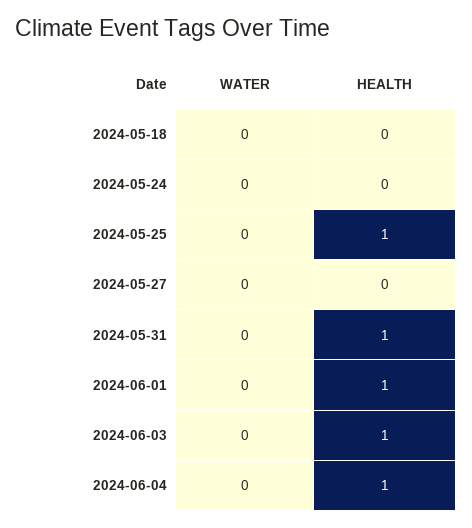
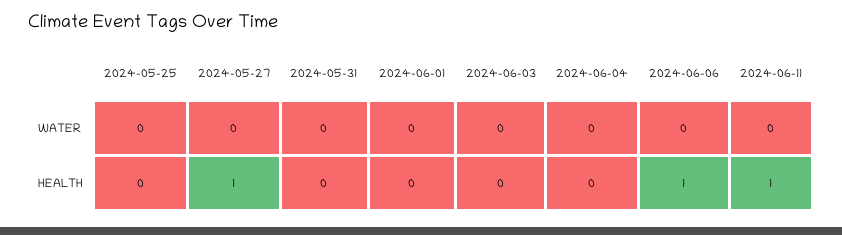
WATER, 2024-05-18: 0 -> none
HEALTH, 2024-05-18: 0 -> none
WATER, 2024-05-24: 0 -> none
HEALTH, 2024-05-24: 0 -> none
HEALTH, 2024-05-25: 1 -> 0
HEALTH, 2024-05-27: 0 -> 1
HEALTH, 2024-05-31: 1 -> 0
HEALTH, 2024-06-01: 1 -> 0
HEALTH, 2024-06-03: 1 -> 0
HEALTH, 2024-06-04: 1 -> 0
WATER, 2024-06-06: none -> 0
WATER, 2024-06-11: none -> 0
HEALTH, 2024-06-06: none -> 1
HEALTH, 2024-06-11: none -> 1

